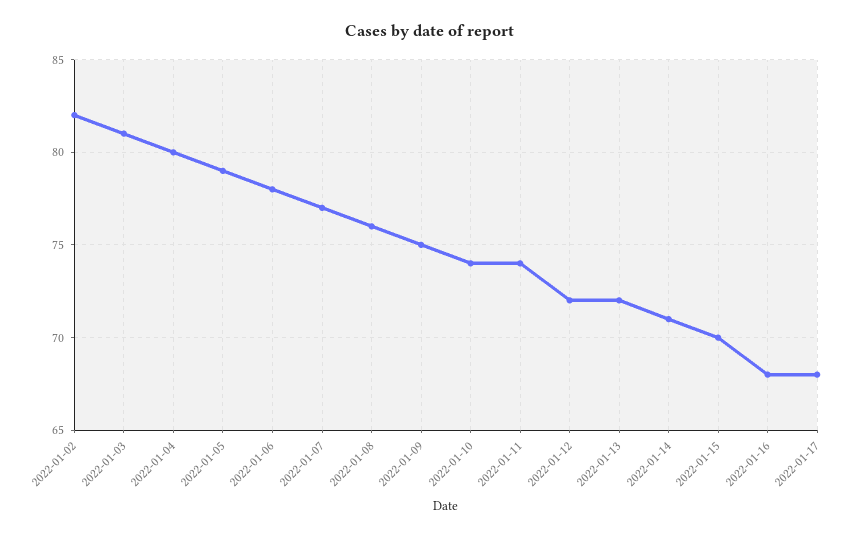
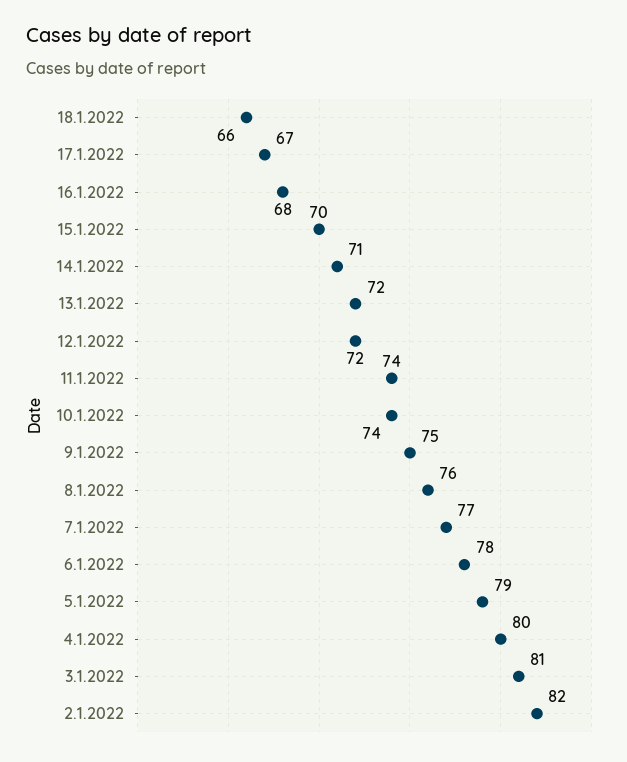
2022-01-17: 68 -> 67
18.1.2022: none -> 66

